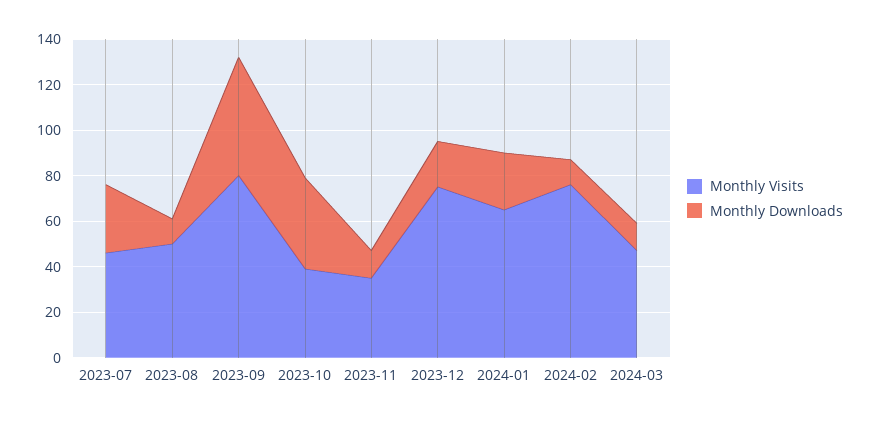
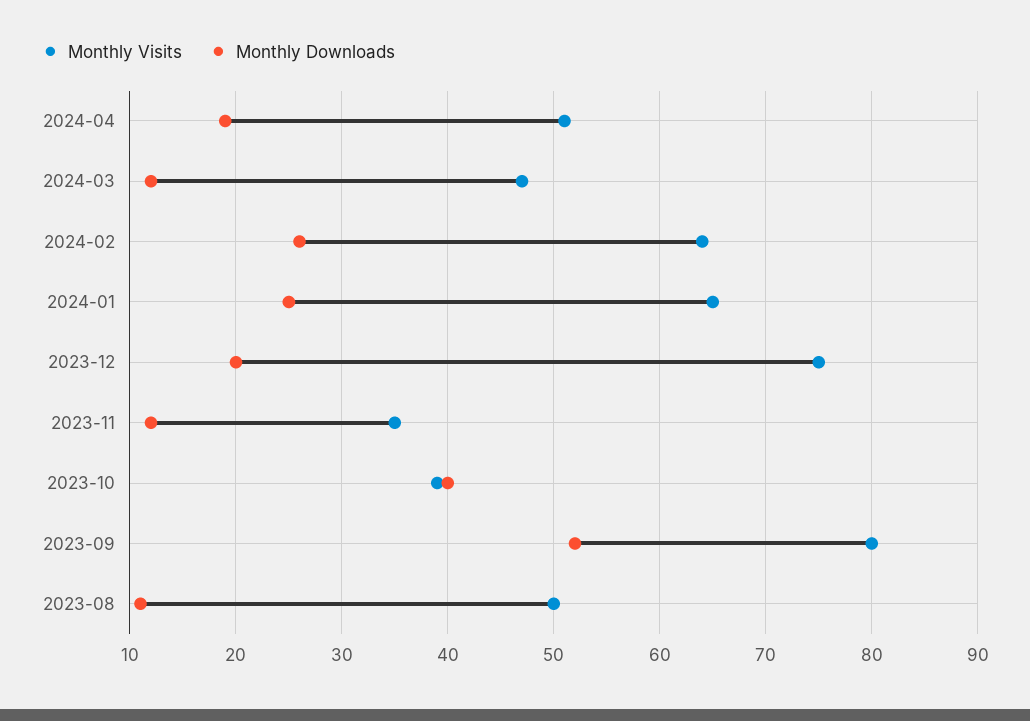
Monthly Visits, 2023-07: 45 -> none
Monthly Downloads, 2023-07: 30 -> none
Monthly Visits, 2024-02: 75 -> 64
Monthly Downloads, 2024-02: 10 -> 26
Monthly Visits, 2024-04: none -> 51
Monthly Downloads, 2024-04: none -> 19

